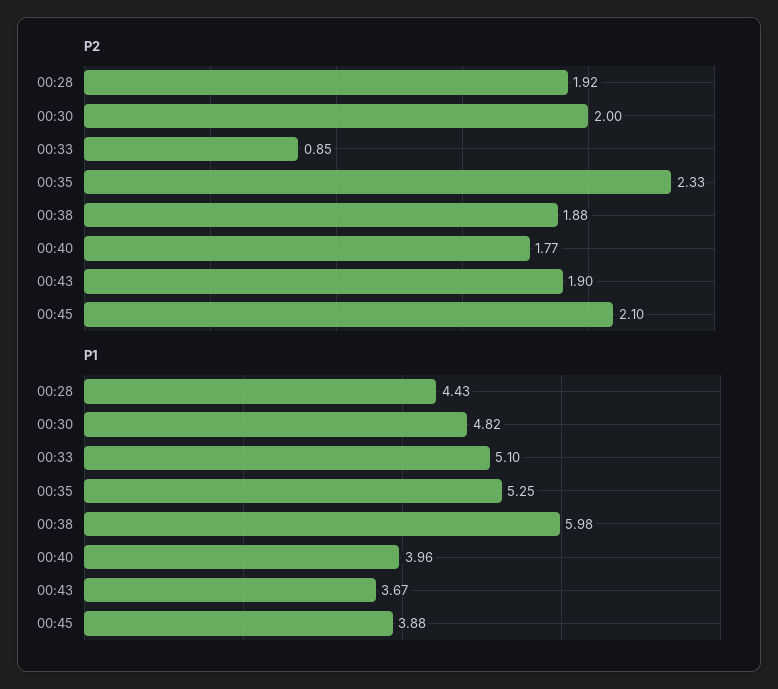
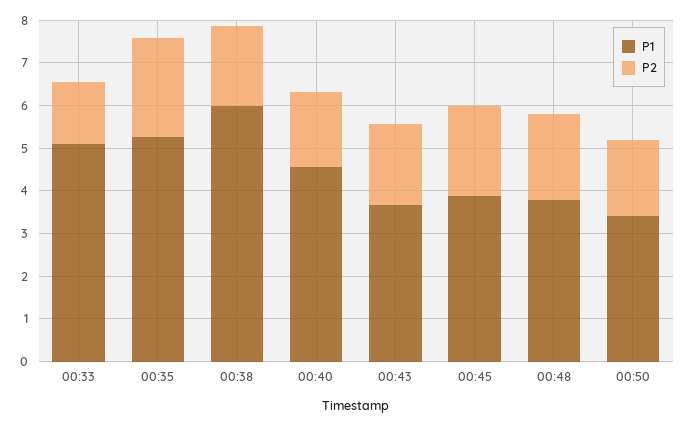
P2, 00:28: 1.92 -> none
P2, 00:30: 2 -> none
P2, 00:33: 0.85 -> 1.4
P1, 00:28: 4.43 -> none
P1, 00:30: 4.82 -> none
P1, 00:40: 3.96 -> 4.6
P1, 00:48: none -> 3.8
P2, 00:48: none -> 2
P1, 00:50: none -> 3.4
P2, 00:50: none -> 1.8

